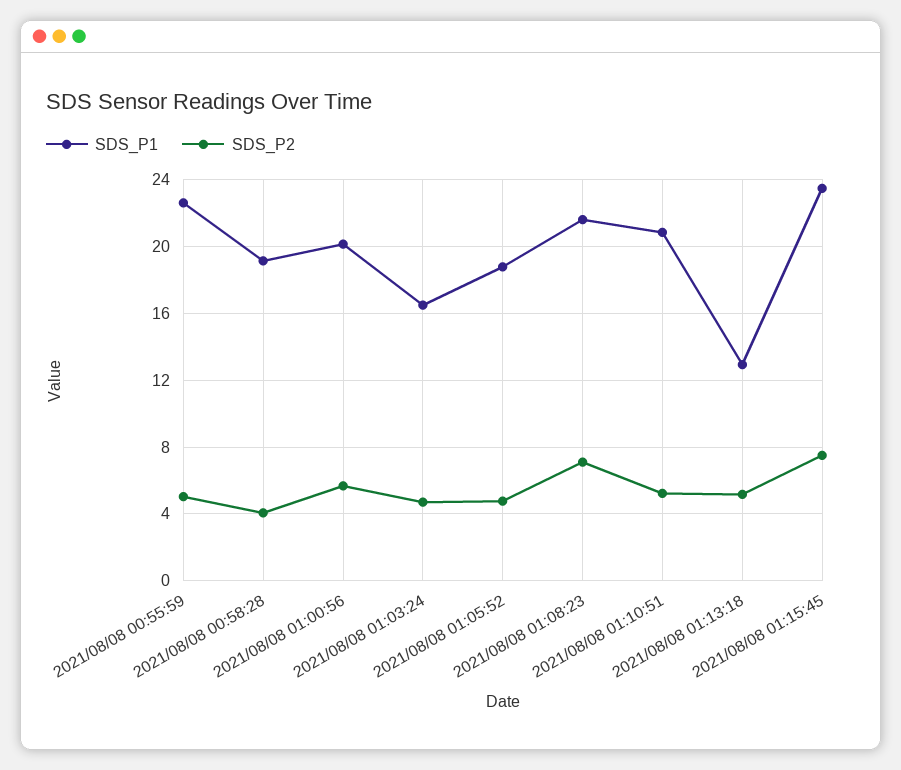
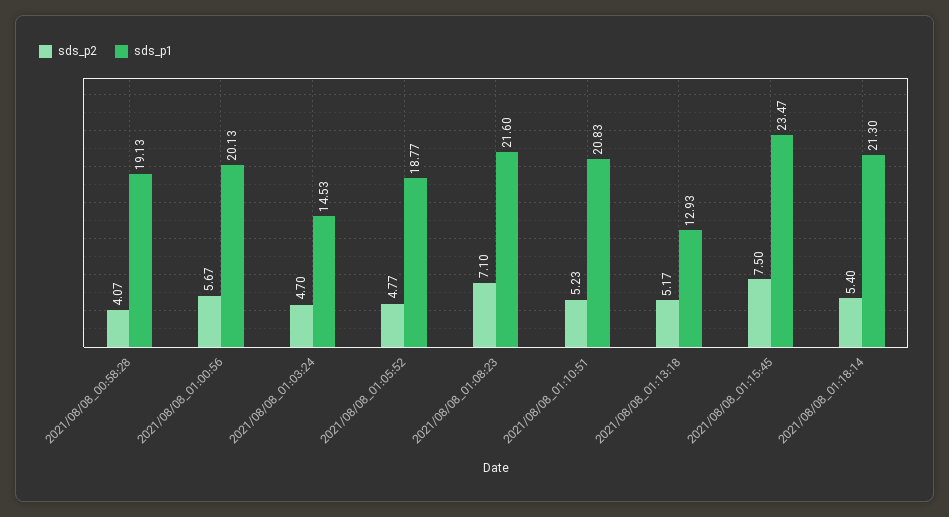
SDS_P1, 2021/08/08 00:55:59: 22.5 -> none
SDS_P2, 2021/08/08 00:55:59: 5 -> none
SDS_P1, 2021/08/08 01:03:24: 16.5 -> 14.53
SDS_P2, 2021/08/08_01:18:14: none -> 5.4
SDS_P1, 2021/08/08_01:18:14: none -> 21.3

